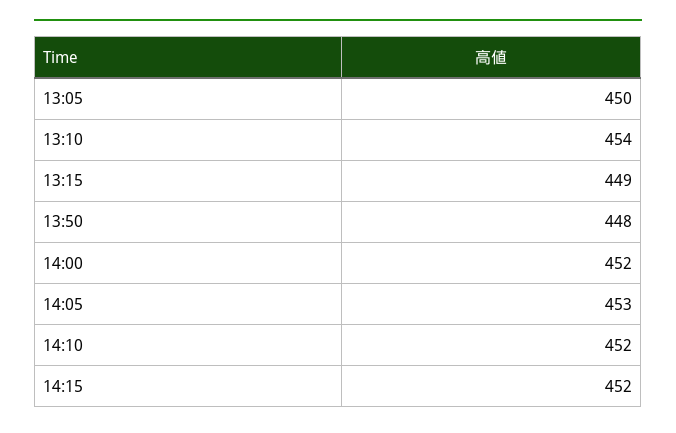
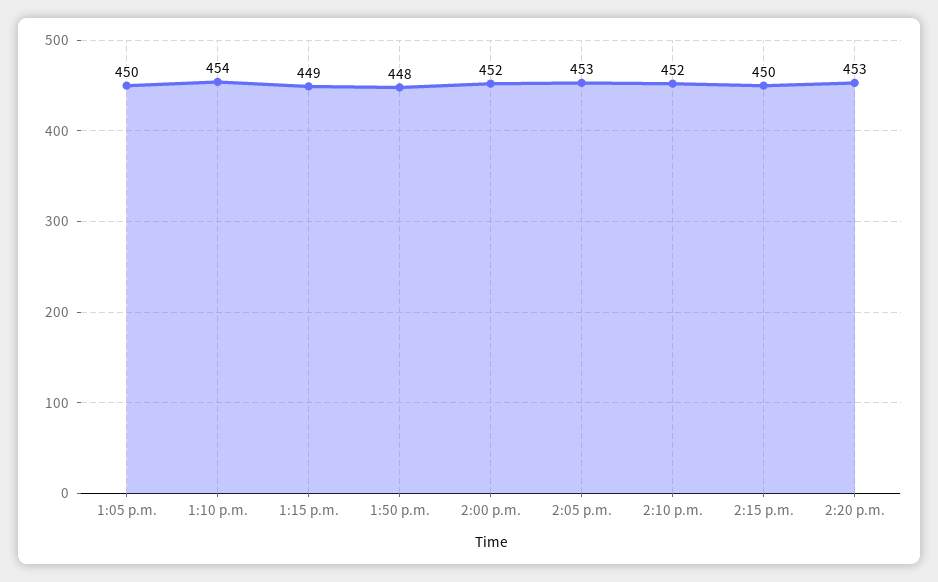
14:15: 452 -> 450
2:20 p.m.: none -> 453

